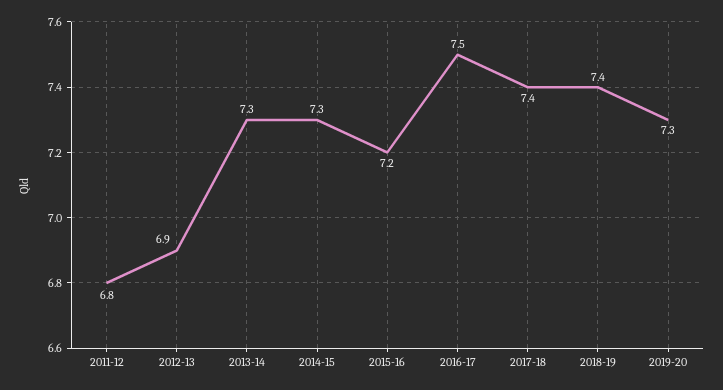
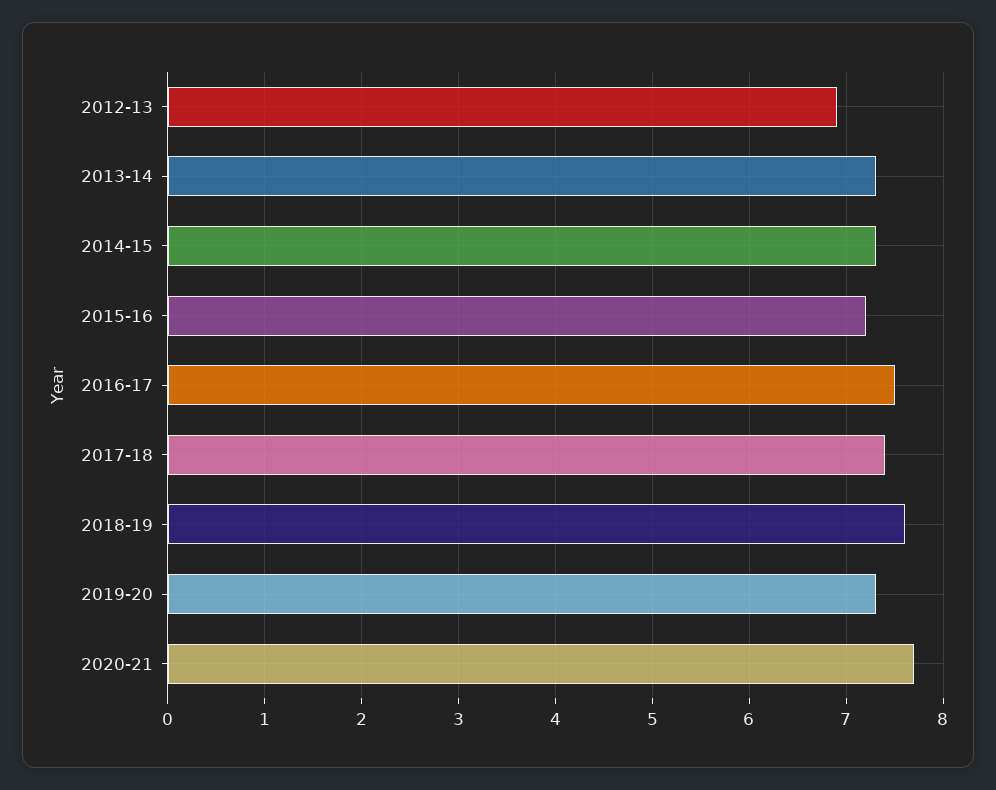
2011-12: 6.8 -> none
2018-19: 7.4 -> 7.6
2020-21: none -> 7.7

